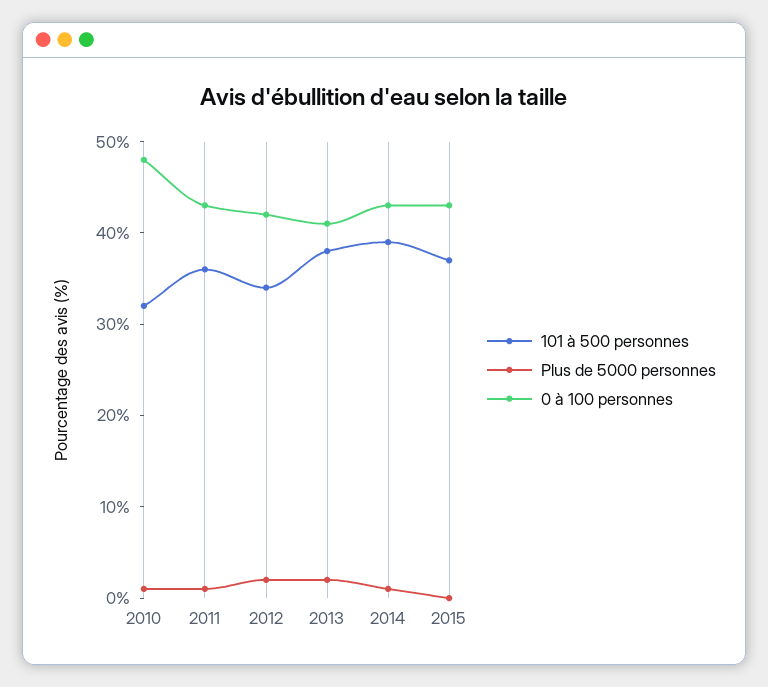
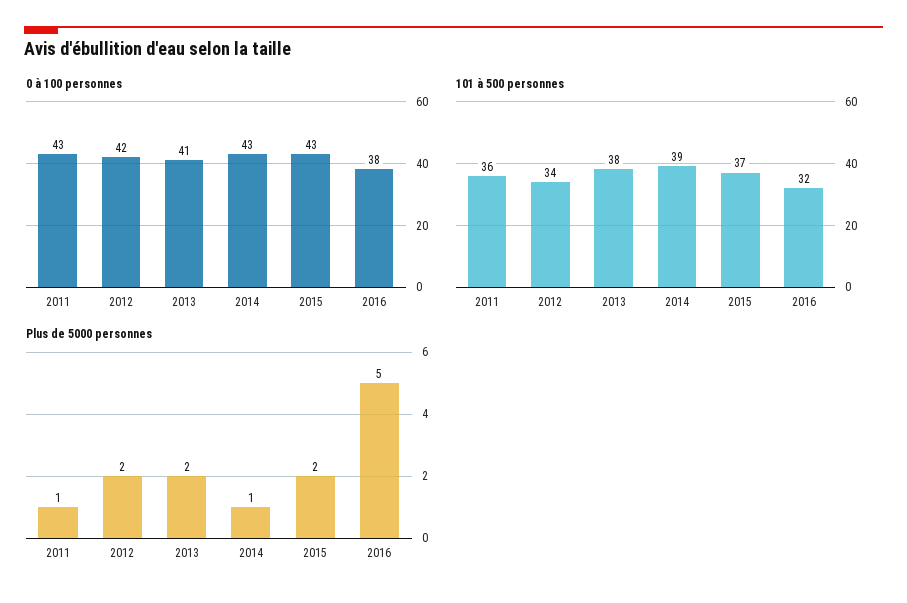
101 à 500 personnes, 2010: 32 -> none
Plus de 5000 personnes, 2010: 1 -> none
0 à 100 personnes, 2010: 48 -> none
Plus de 5000 personnes, 2015: 0 -> 2
0 à 100 personnes, 2016: none -> 38
101 à 500 personnes, 2016: none -> 32
Plus de 5000 personnes, 2016: none -> 5

